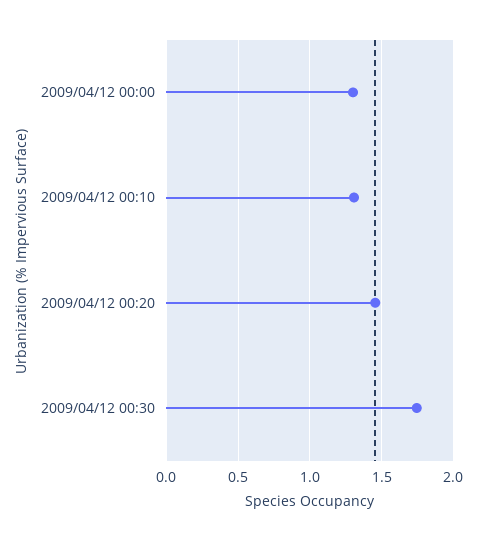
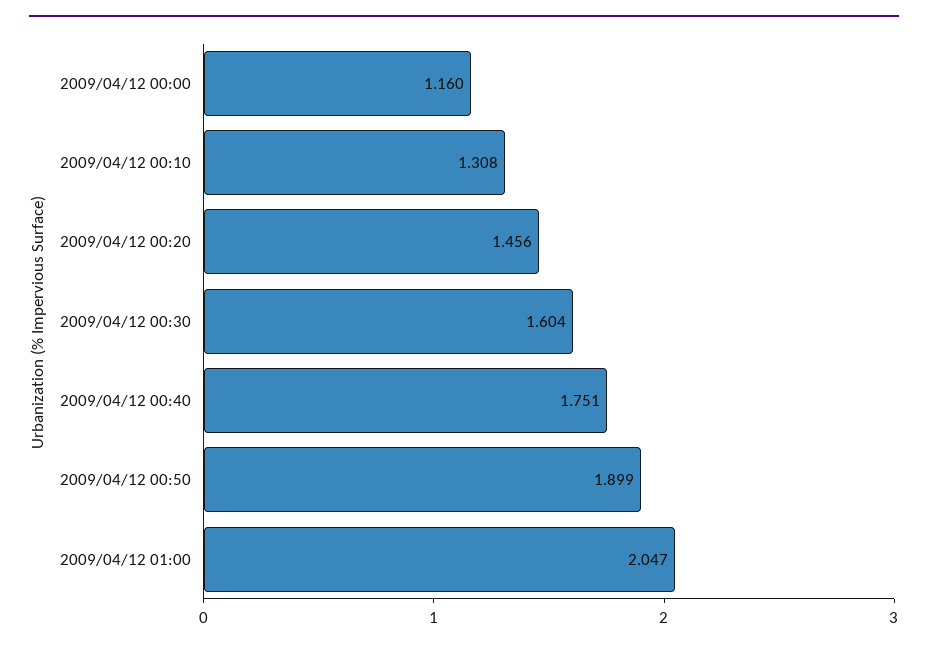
2009/04/12 00:00: 1.3 -> 1.16
2009/04/12 00:30: 1.75 -> 1.604
2009/04/12 00:40: none -> 1.751
2009/04/12 00:50: none -> 1.899
2009/04/12 01:00: none -> 2.047

